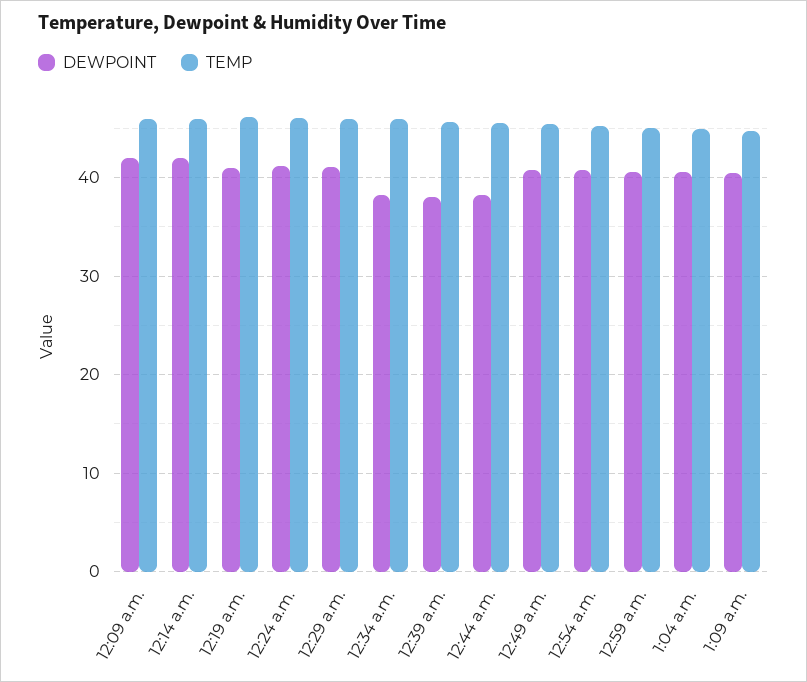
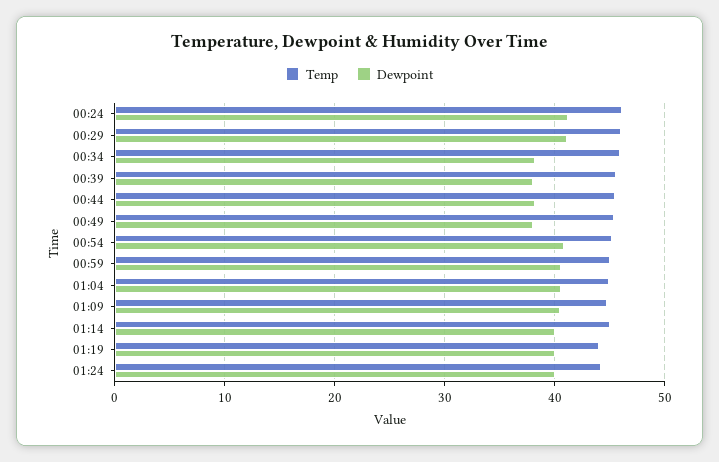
DEWPOINT, 12:09 a.m.: 42 -> none
TEMP, 12:09 a.m.: 46 -> none
DEWPOINT, 12:14 a.m.: 42 -> none
TEMP, 12:14 a.m.: 46 -> none
DEWPOINT, 12:19 a.m.: 41 -> none
TEMP, 12:19 a.m.: 46 -> none
DEWPOINT, 12:49 a.m.: 41 -> 38
TEMP, 01:14: none -> 45
DEWPOINT, 01:14: none -> 40
TEMP, 01:19: none -> 44
DEWPOINT, 01:19: none -> 40
TEMP, 01:24: none -> 44
DEWPOINT, 01:24: none -> 40

